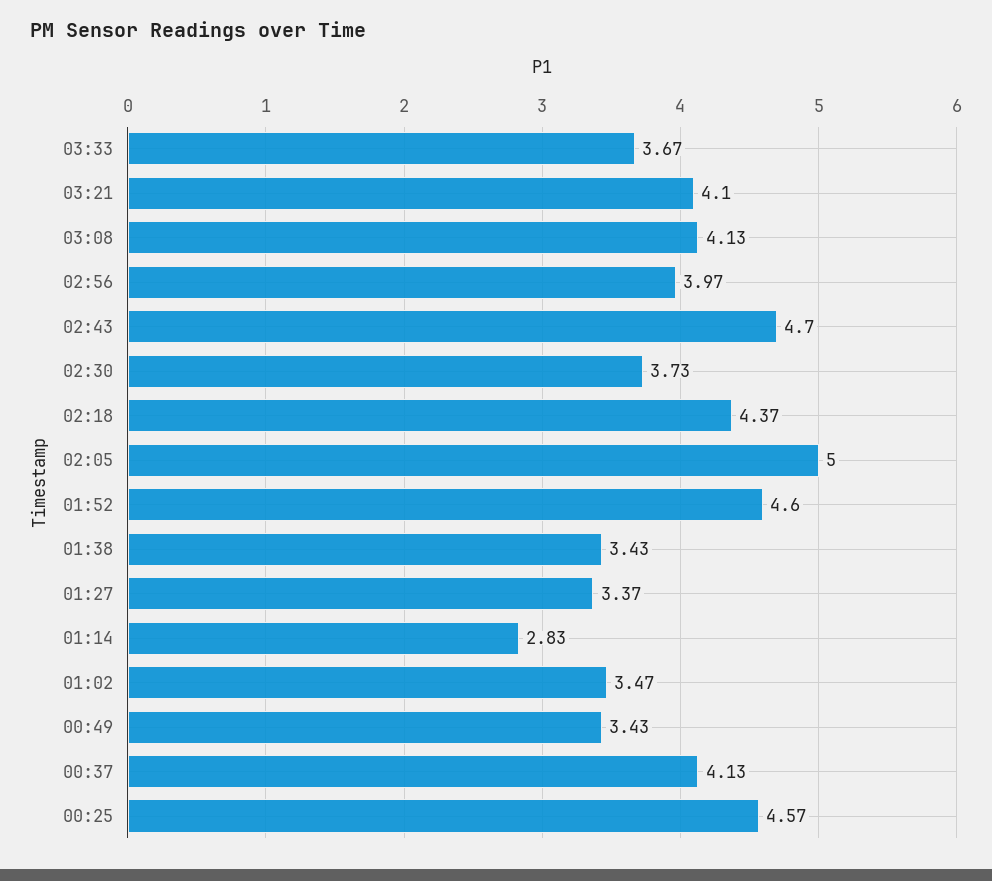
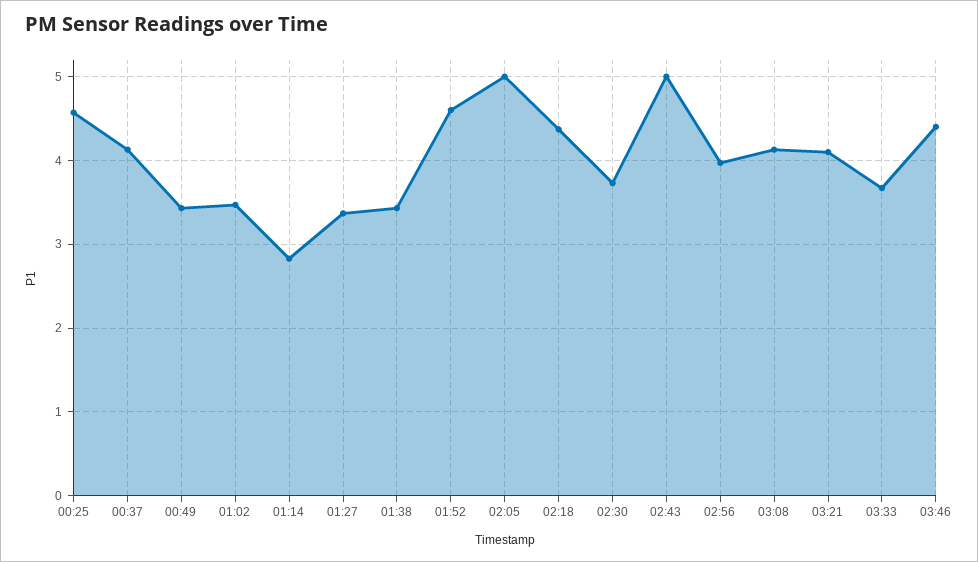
02:43: 4.7 -> 5
03:46: none -> 4.4

